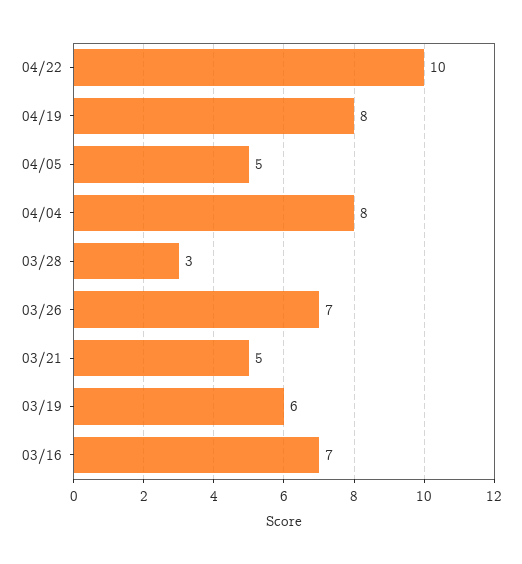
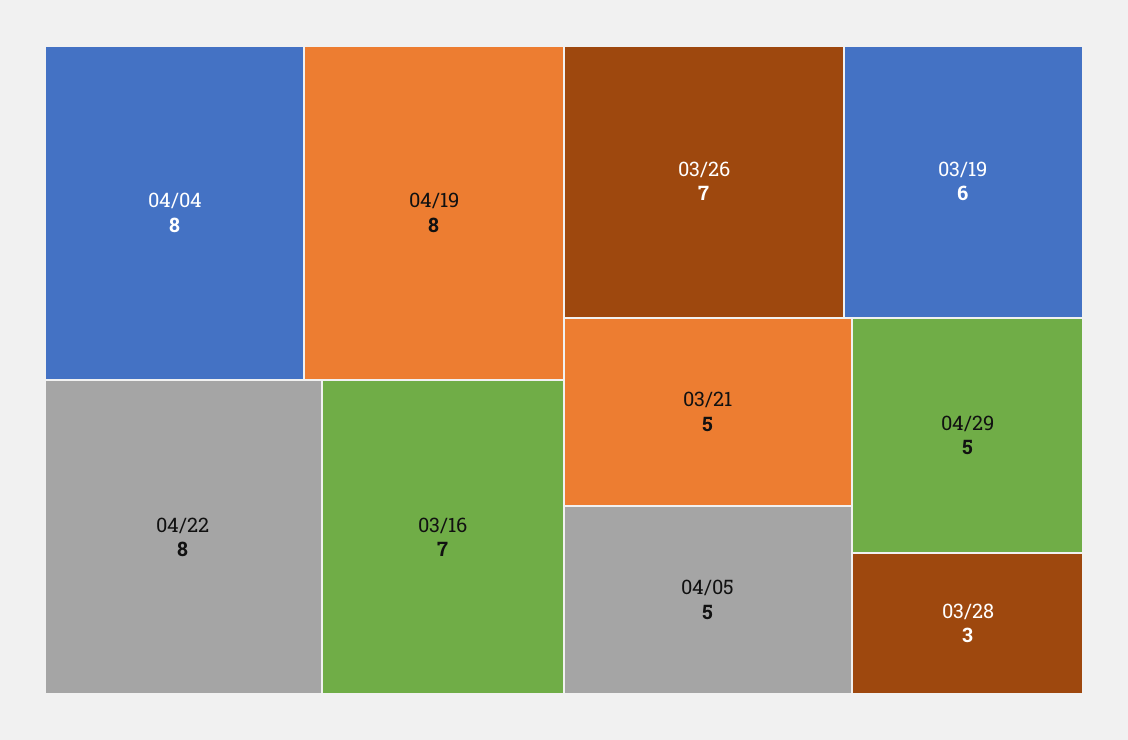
04/22: 10 -> 8
04/29: none -> 5

